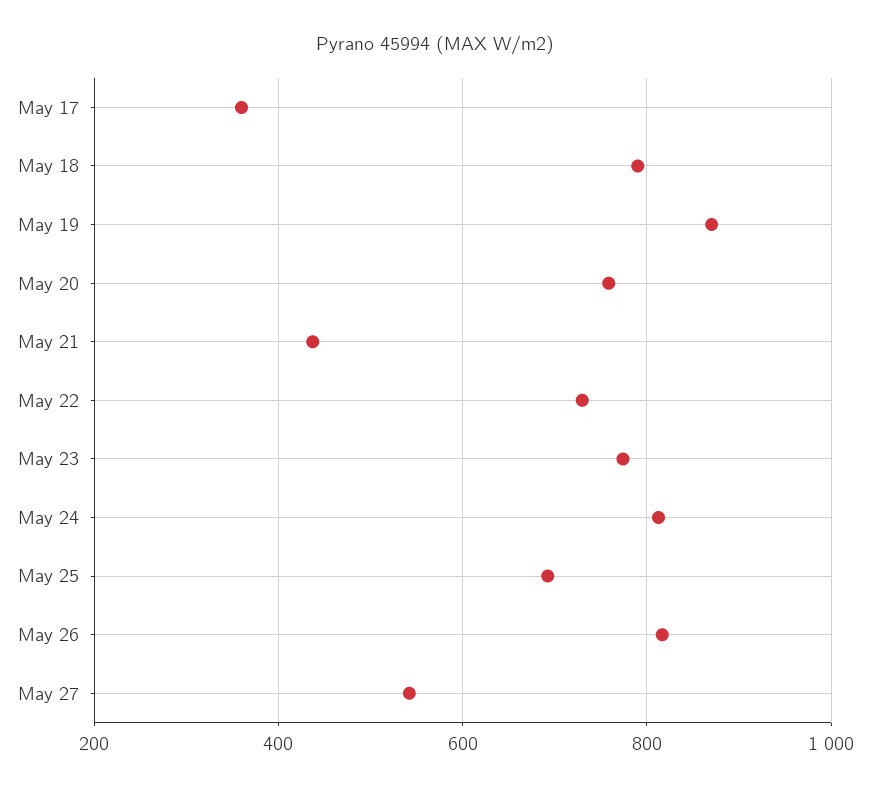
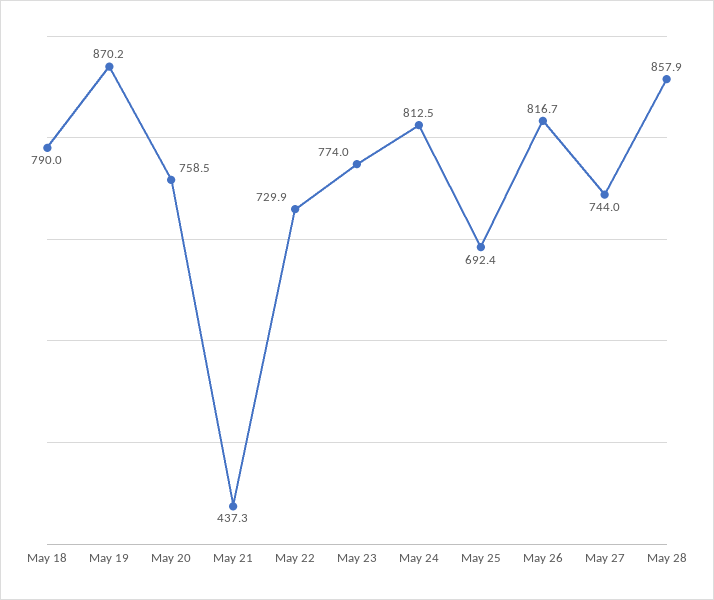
May 17: 360 -> none
May 27: 540 -> 744
May 28: none -> 857.9

